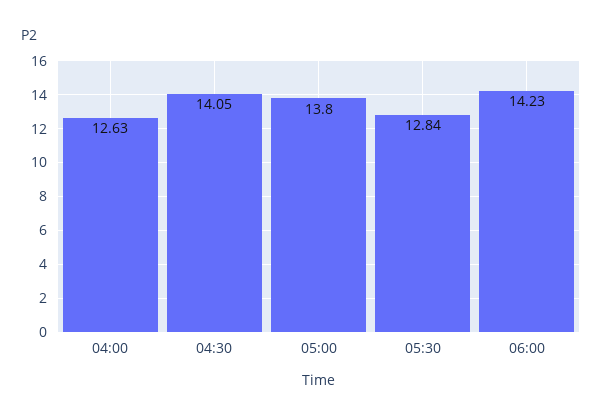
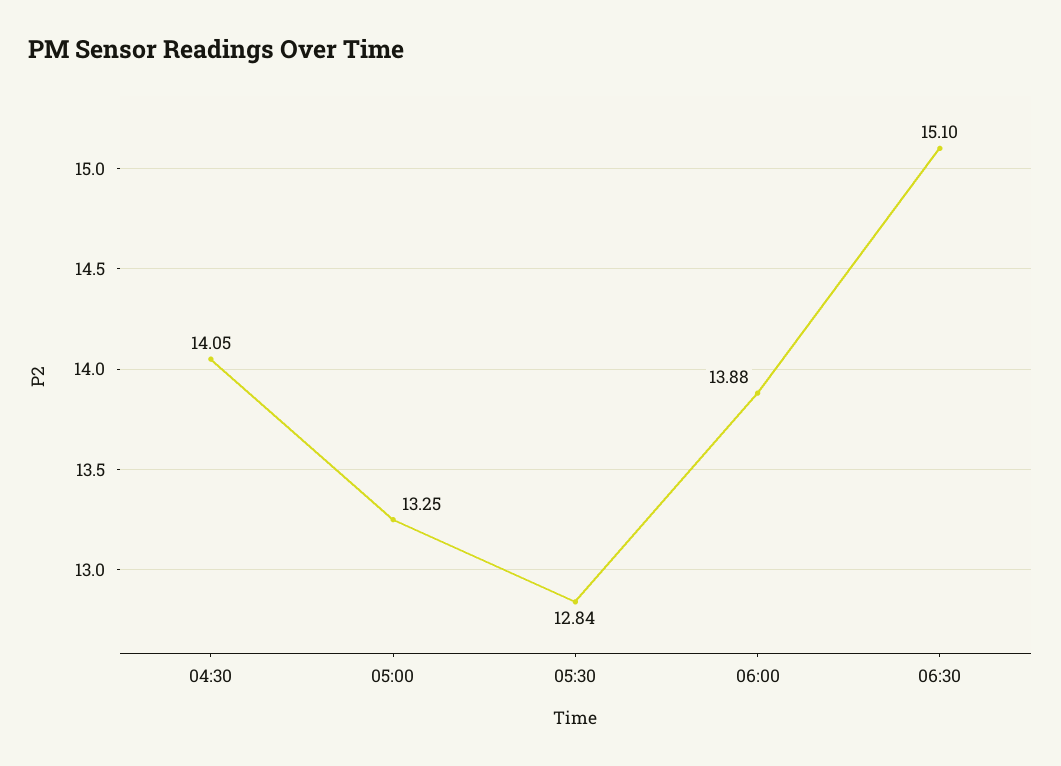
04:00: 12.63 -> none
05:00: 13.8 -> 13.25
06:00: 14.23 -> 13.88
06:30: none -> 15.1

